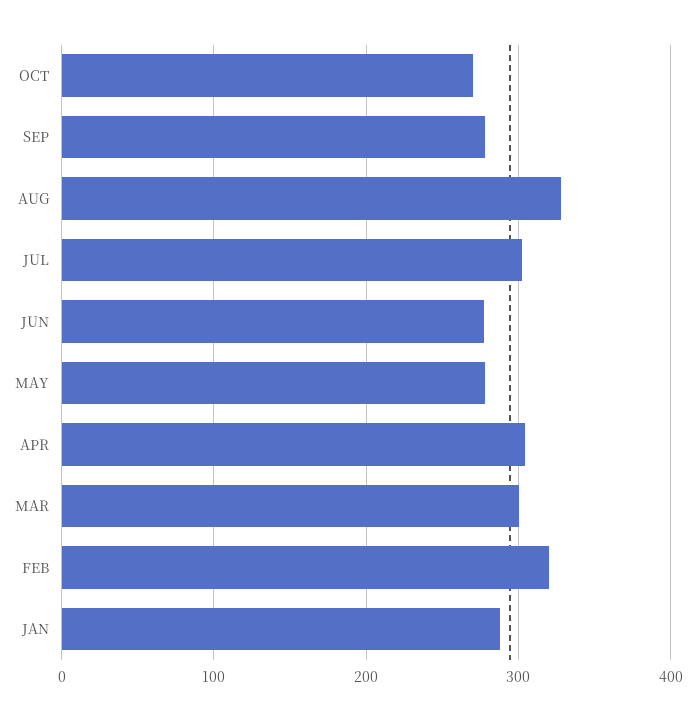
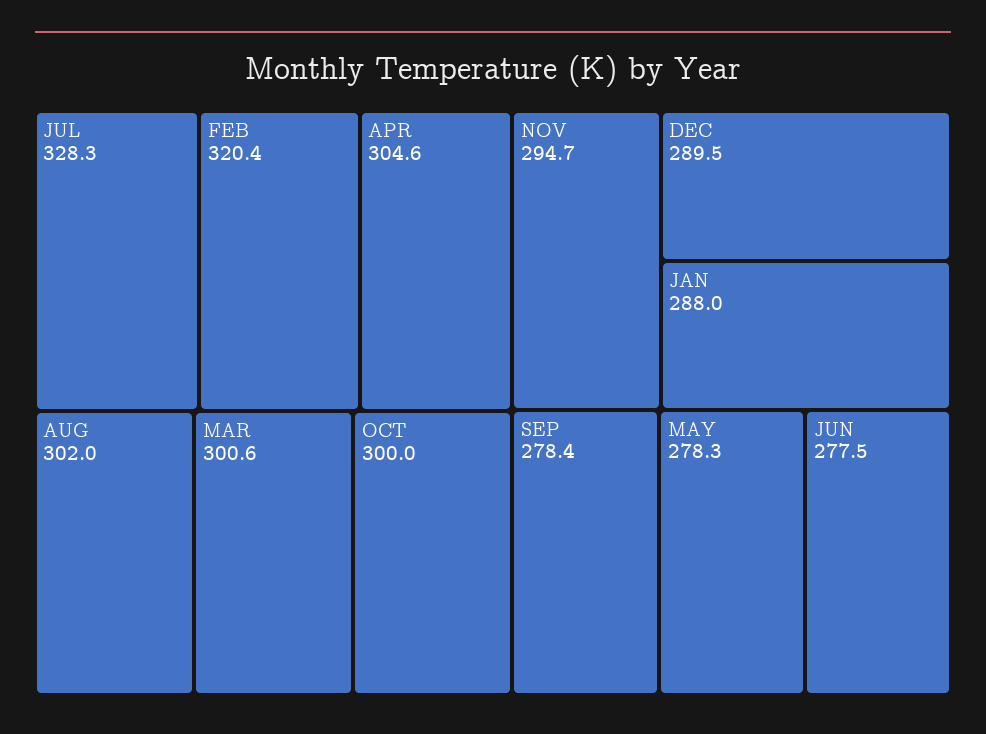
OCT: 270 -> 300
AUG: 330 -> 302
JUL: 300 -> 328.3
NOV: none -> 294.7
DEC: none -> 289.5

